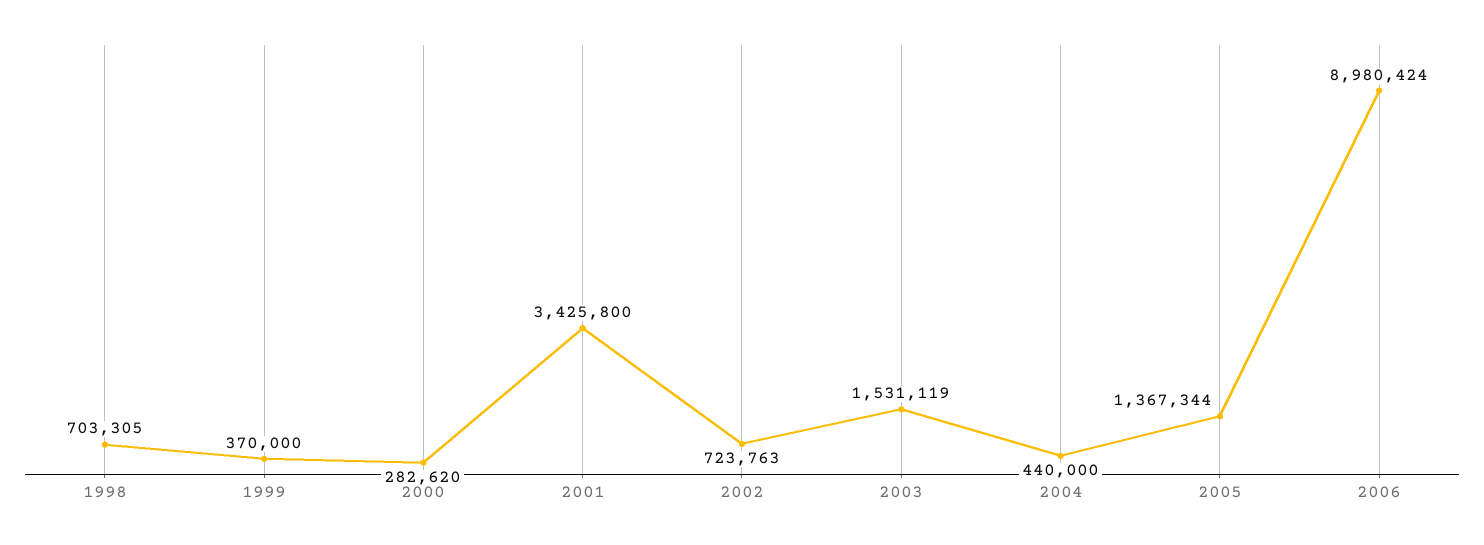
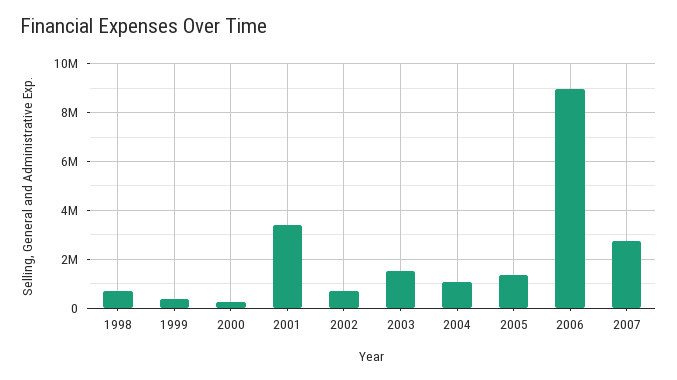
2004: 440000 -> 1000000
2007: none -> 2750000

